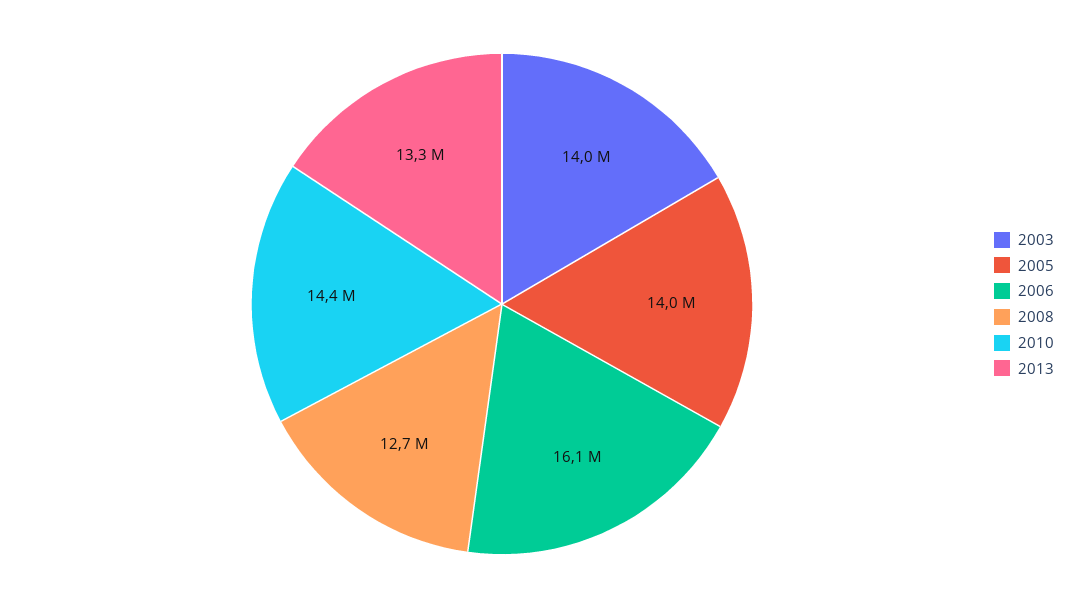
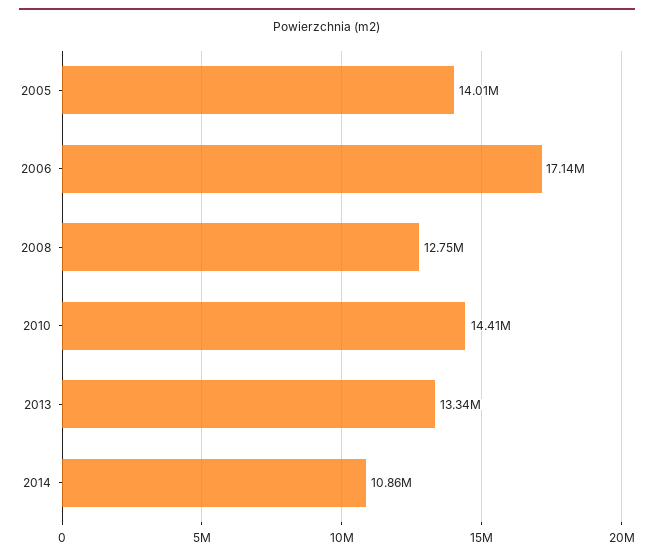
2003: 14000000 -> none
2006: 16100000 -> 17140000
2014: none -> 10860000

